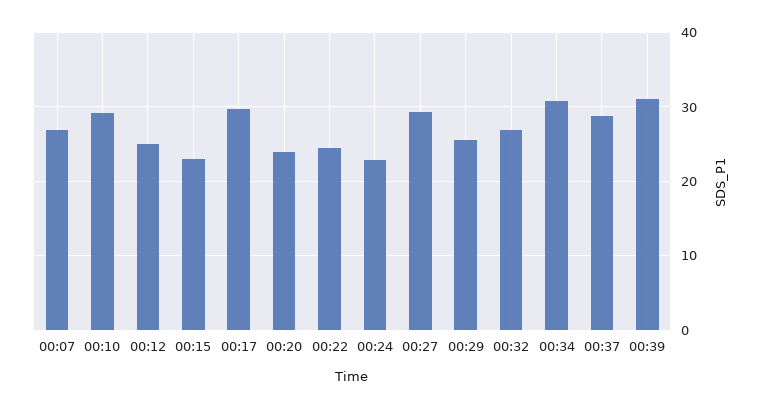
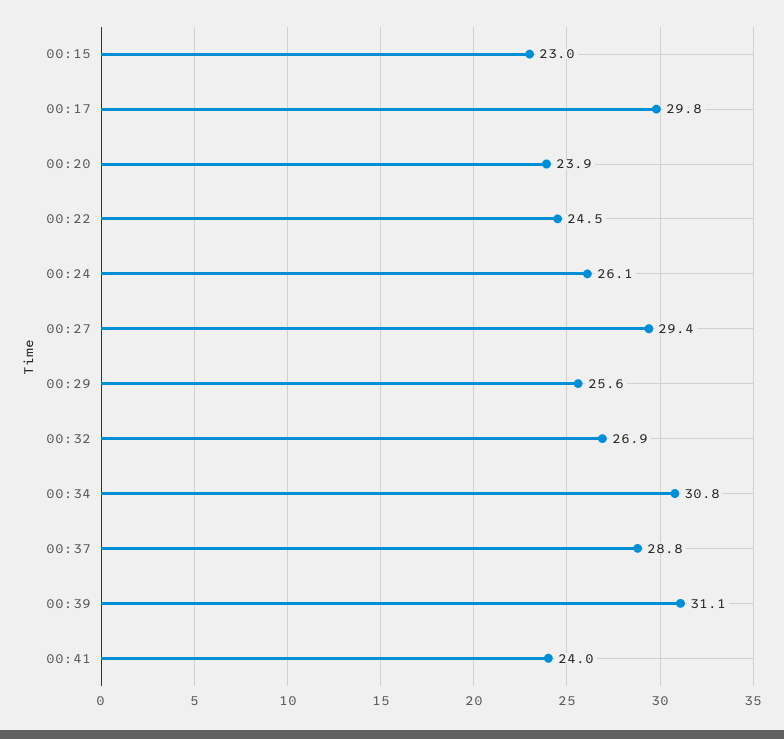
00:07: 27 -> none
00:10: 29 -> none
00:12: 25 -> none
00:24: 23 -> 26.1
00:41: none -> 24

